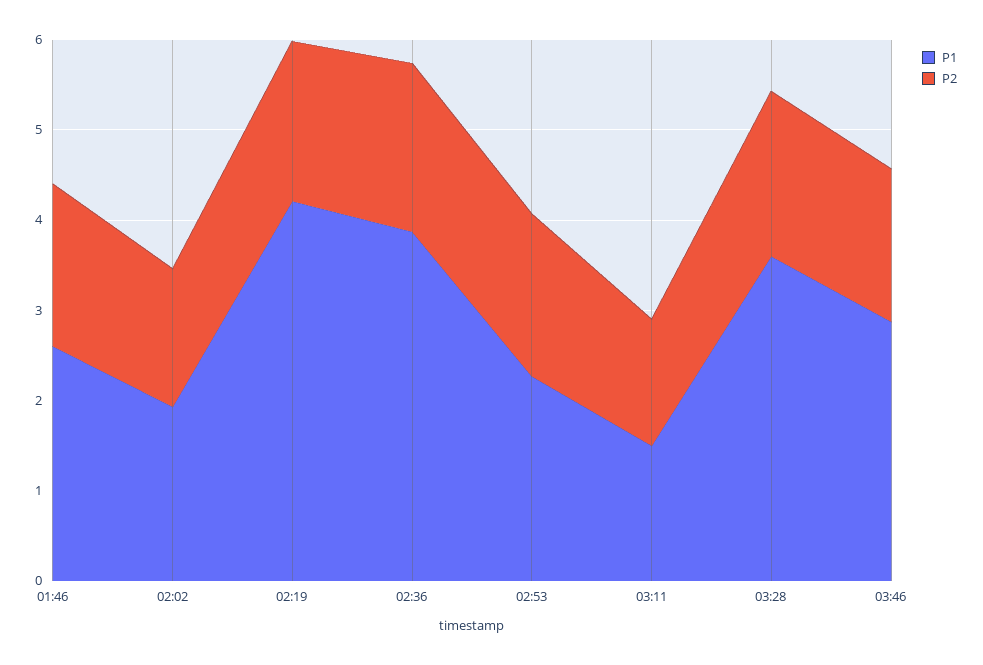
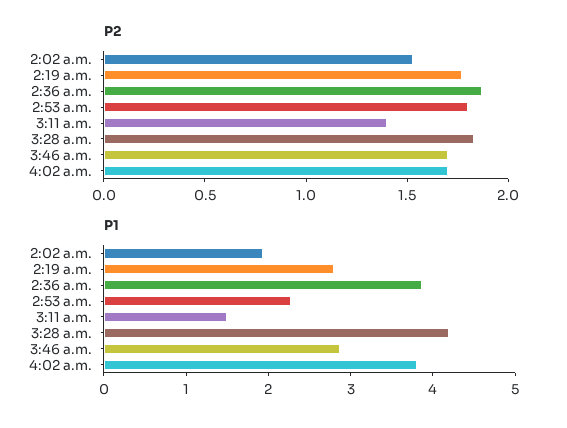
P1, 01:46: 2.6 -> none
P2, 01:46: 1.8 -> none
P1, 02:19: 4.2 -> 2.8
P1, 03:28: 3.6 -> 4.2
P2, 4:02 a.m.: none -> 1.7
P1, 4:02 a.m.: none -> 3.8

